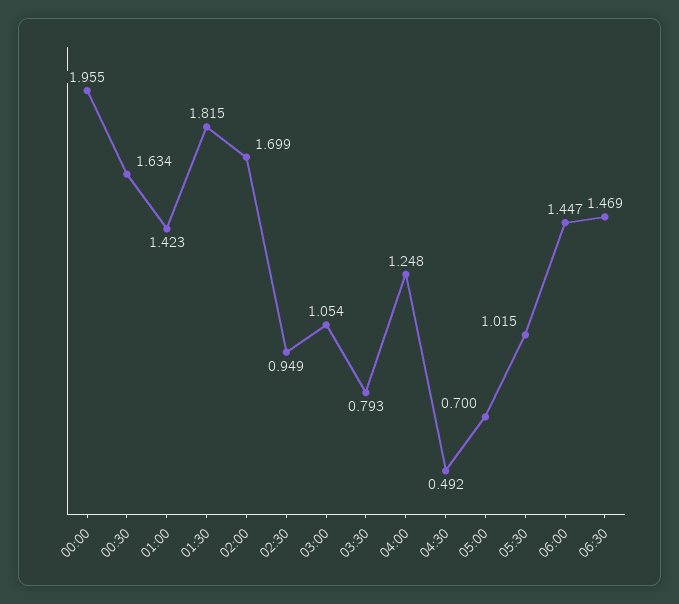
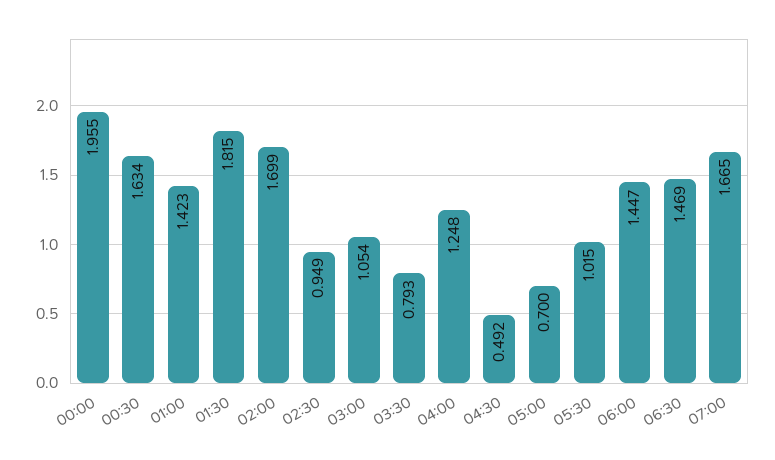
07:00: none -> 1.665

